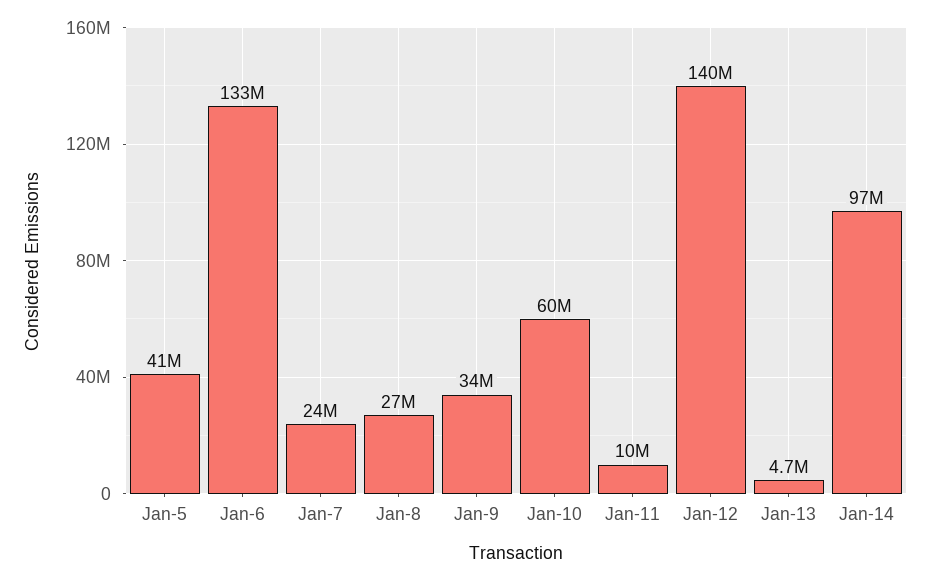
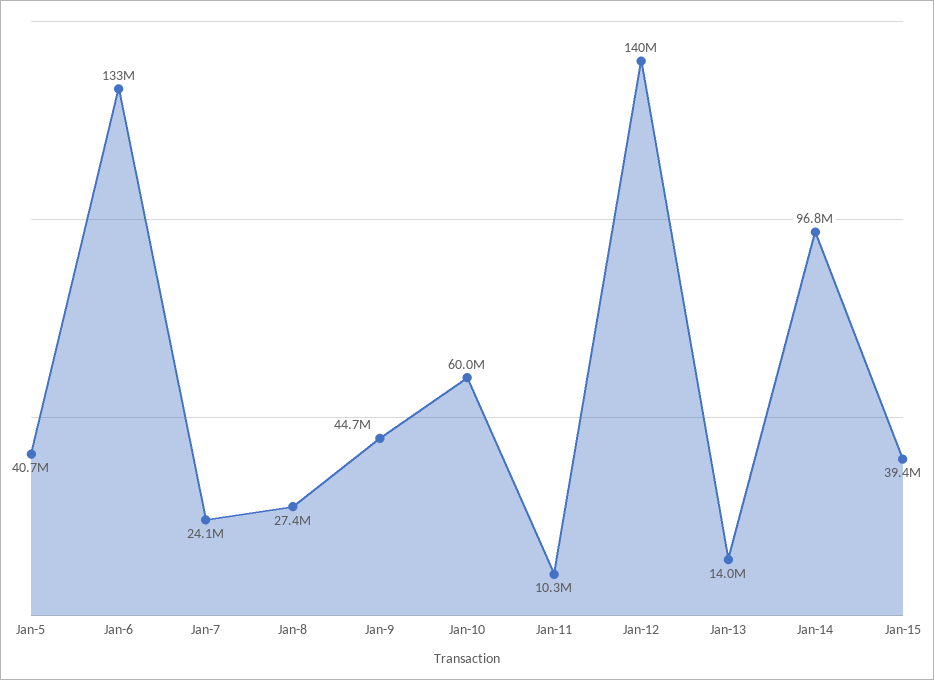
Jan-9: 34000000 -> 44700000
Jan-13: 4700000 -> 14000000
Jan-15: none -> 39400000

